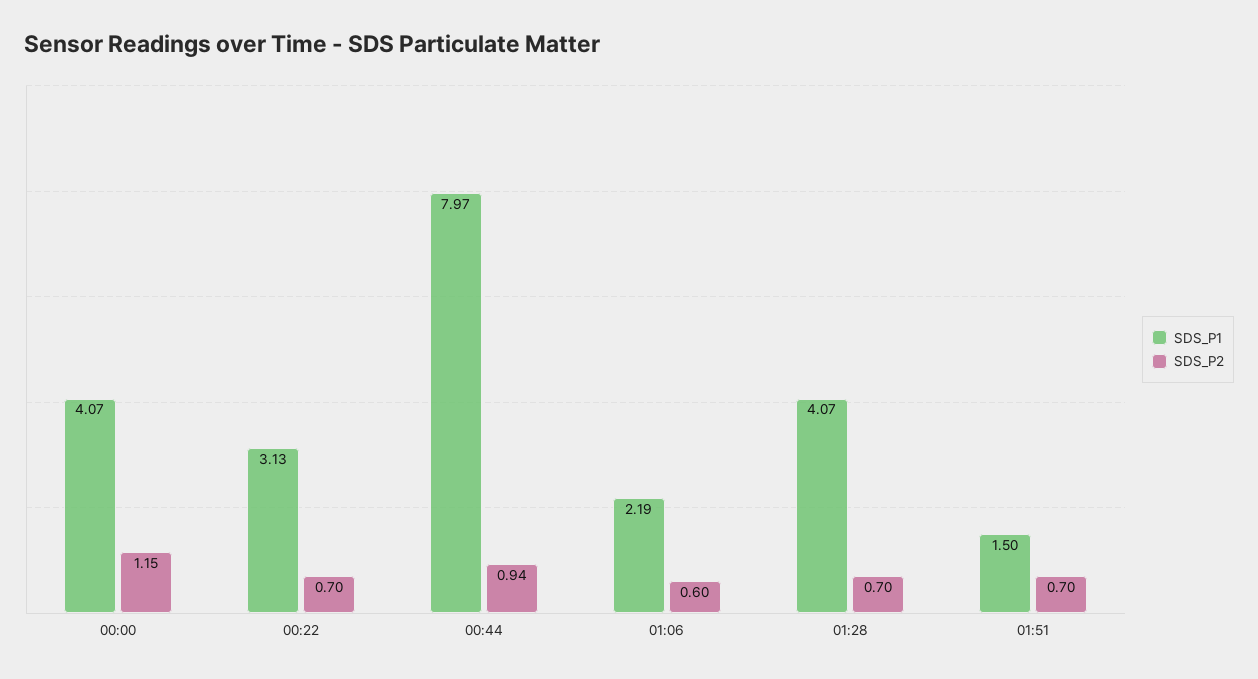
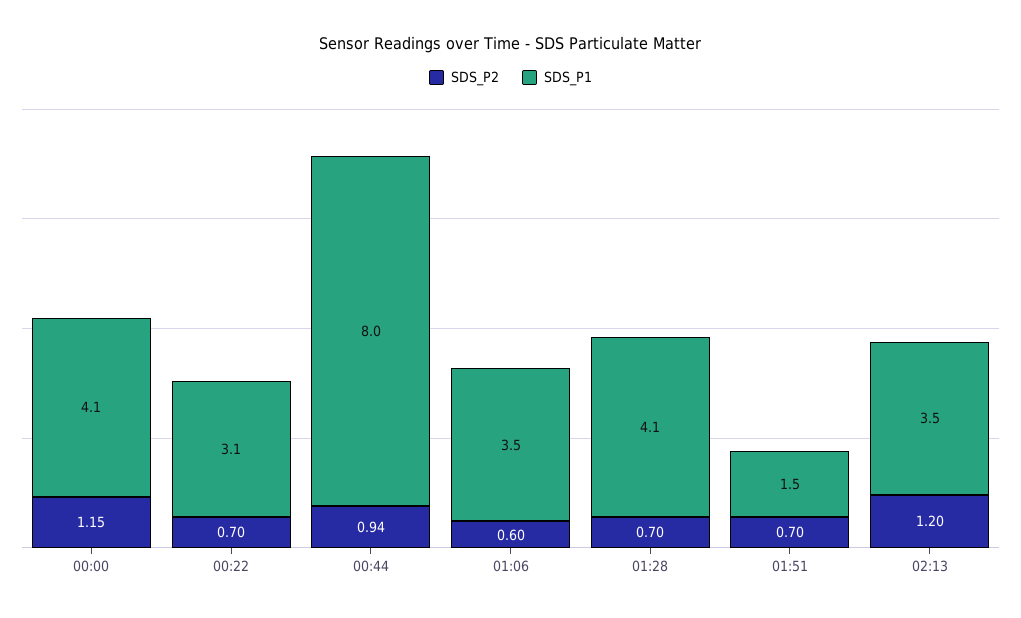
SDS_P1, 01:06: 2.19 -> 3.5
SDS_P2, 02:13: none -> 1.2
SDS_P1, 02:13: none -> 3.5

